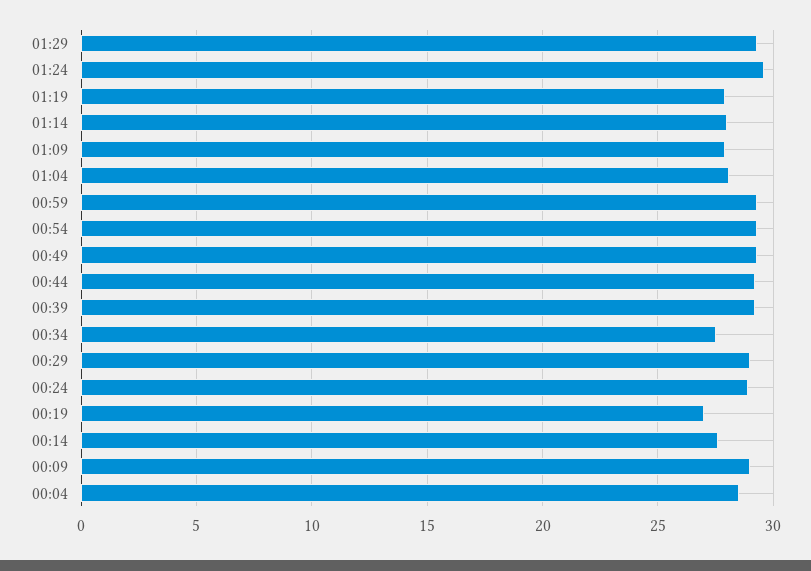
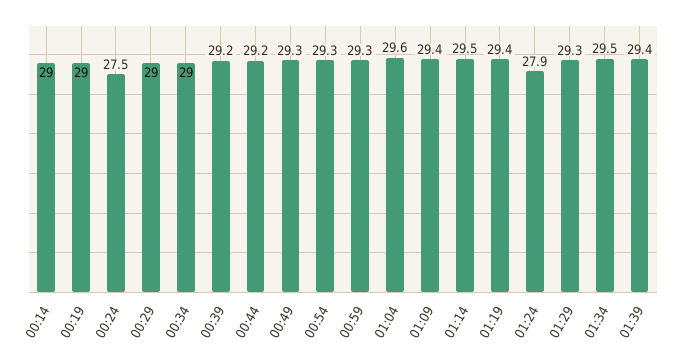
01:24: 29.5 -> 27.9
01:19: 28 -> 29.4
01:14: 28 -> 29.5
01:09: 28 -> 29.4
01:04: 28 -> 29.6
00:34: 27.5 -> 29
00:24: 29 -> 27.5
00:19: 27 -> 29
00:14: 27.5 -> 29
00:09: 29 -> none
00:04: 28.5 -> none
01:34: none -> 29.5
01:39: none -> 29.4

